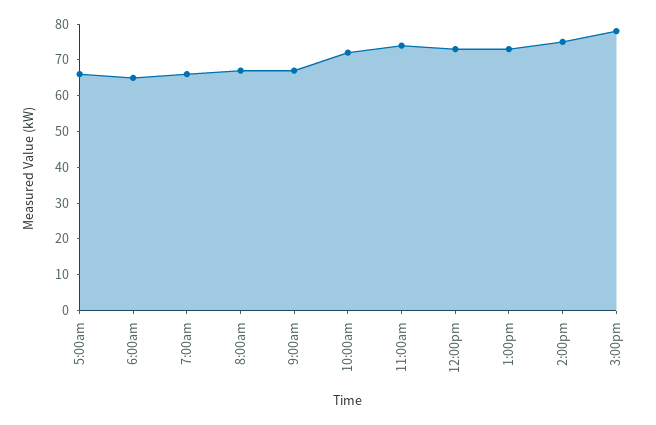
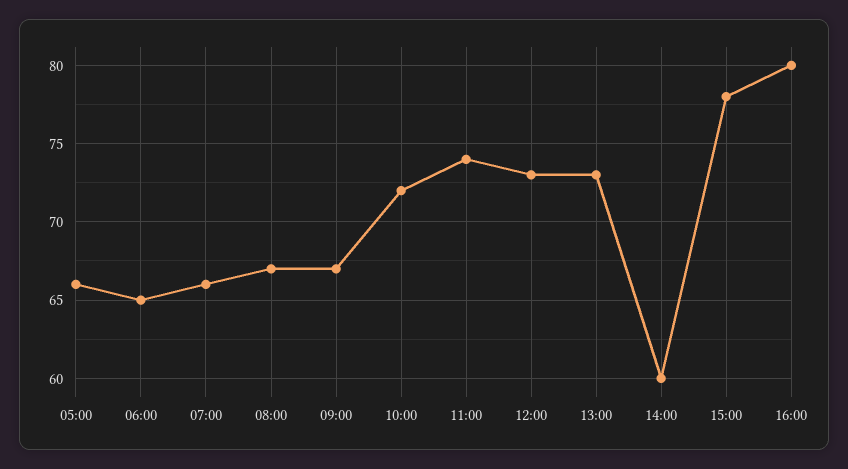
2:00pm: 75 -> 60
16:00: none -> 80

